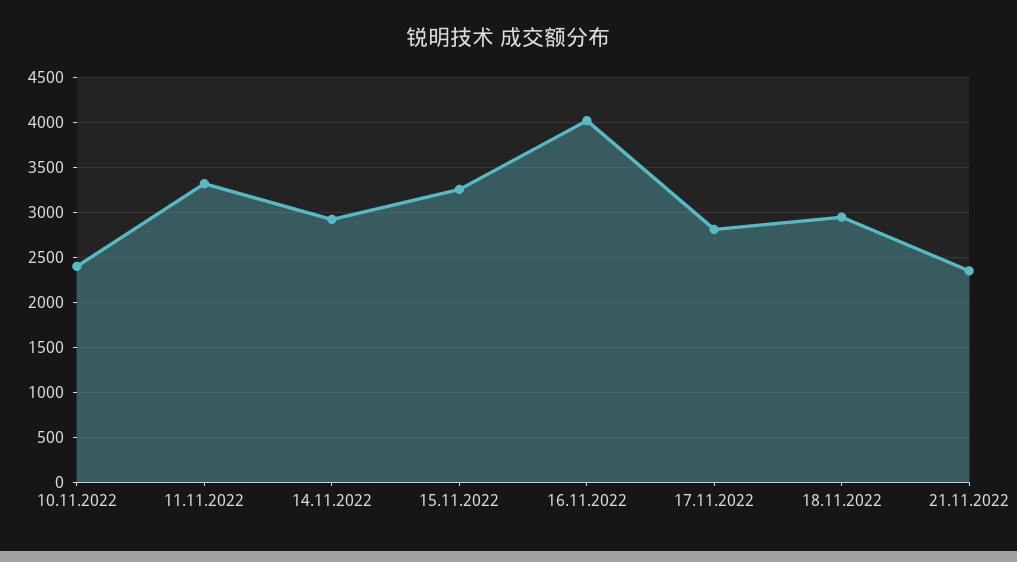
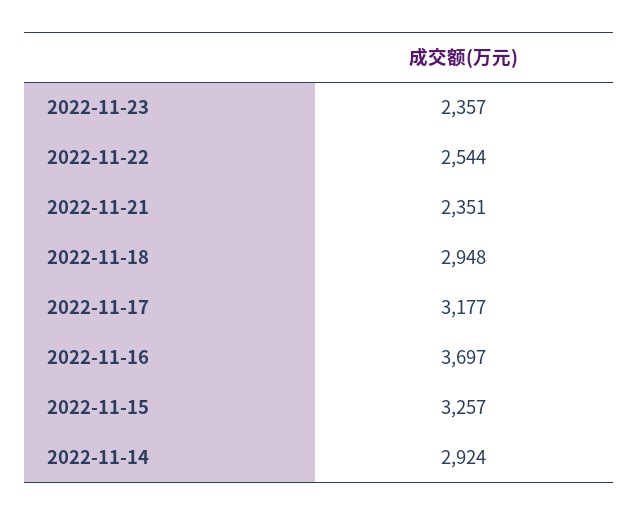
10.11.2022: 2400 -> none
11.11.2022: 3300 -> none
16.11.2022: 4000 -> 3697
17.11.2022: 2800 -> 3177
2022-11-23: none -> 2357
2022-11-22: none -> 2544

